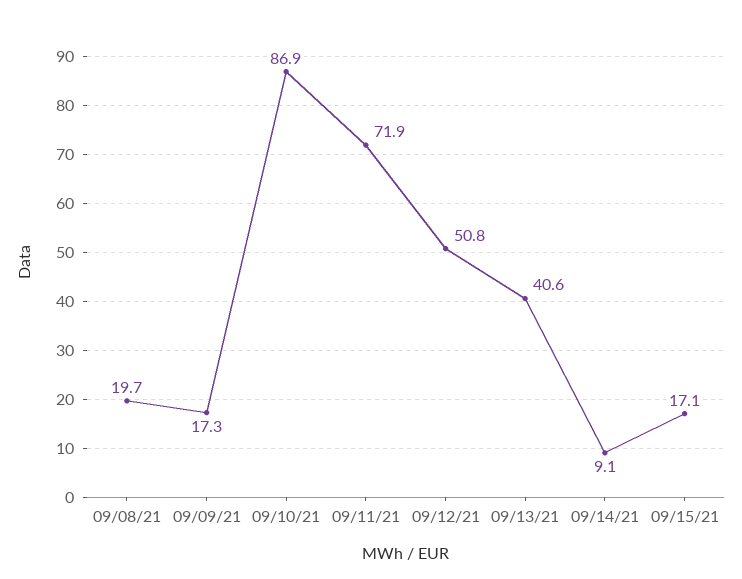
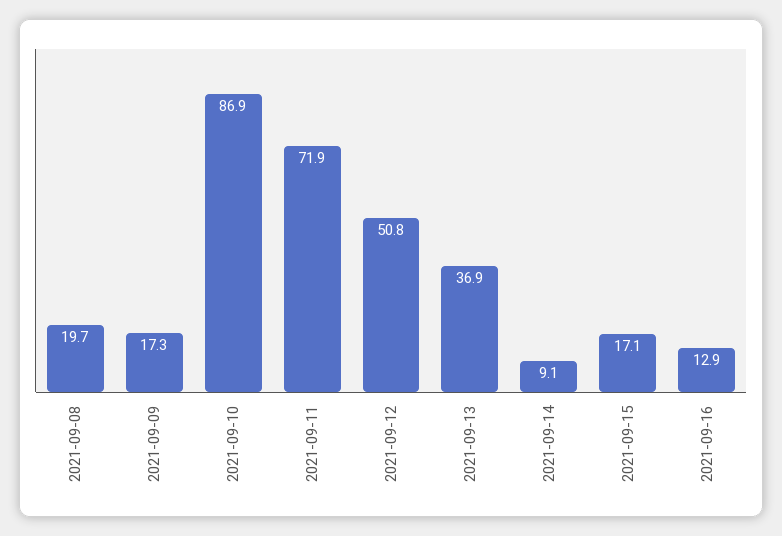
09/13/21: 40.6 -> 36.9
2021-09-16: none -> 12.9

